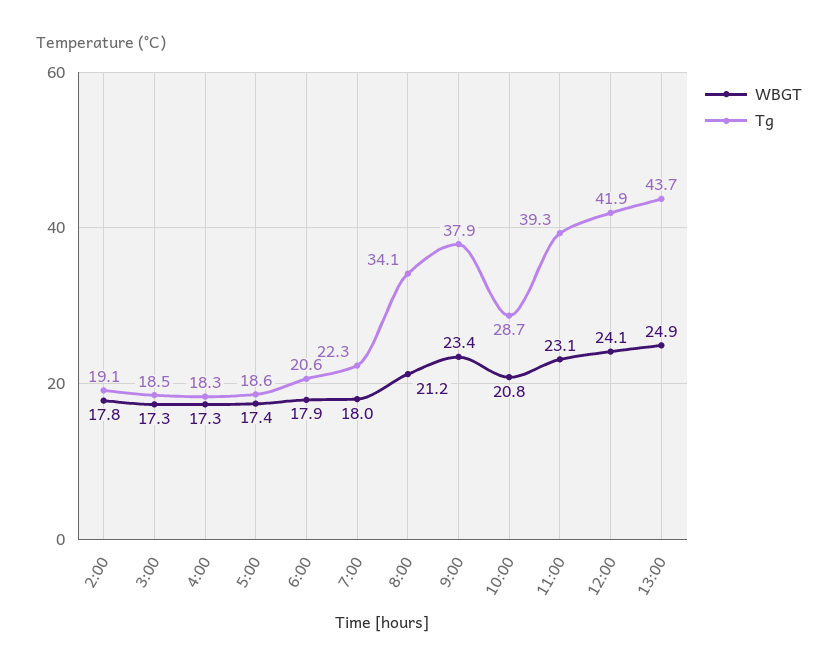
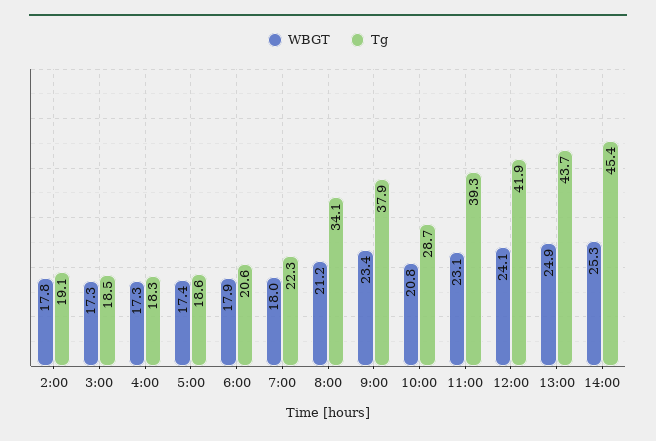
WBGT, 14:00: none -> 25.3
Tg, 14:00: none -> 45.4

